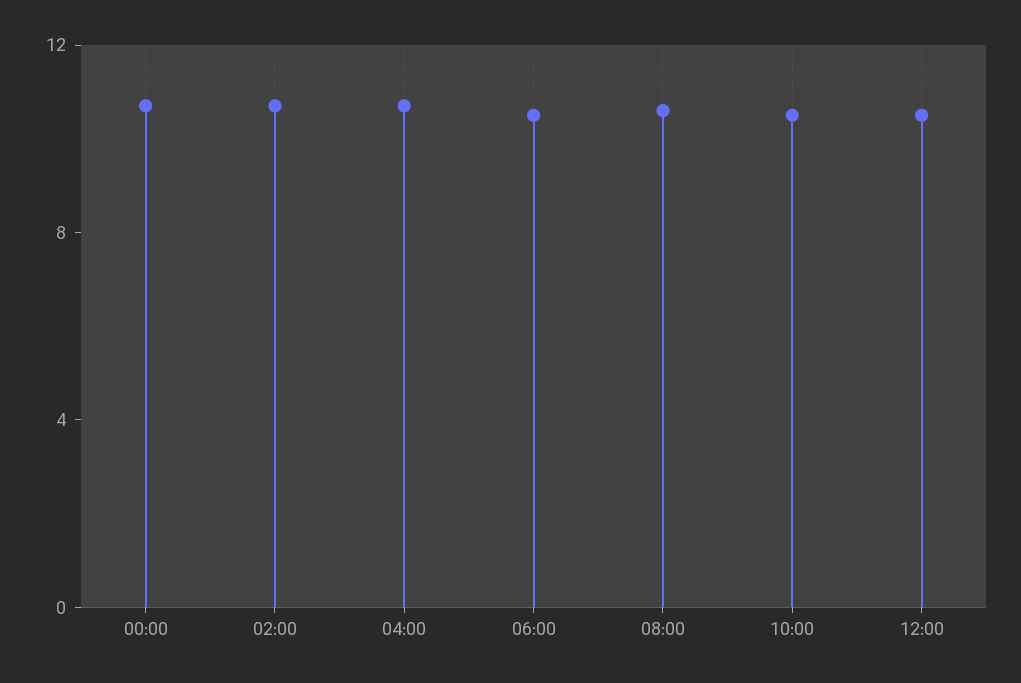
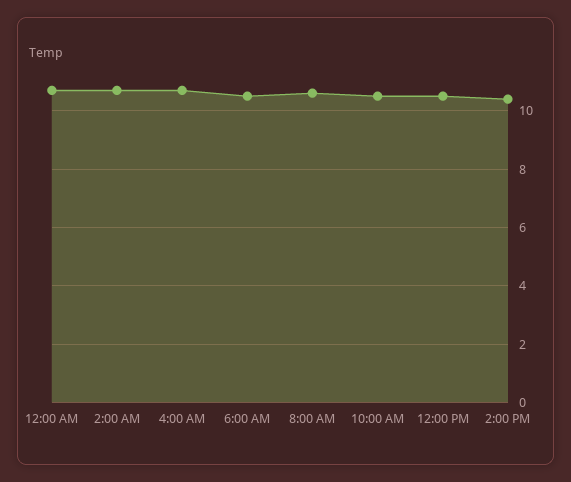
2:00 PM: none -> 10.5

